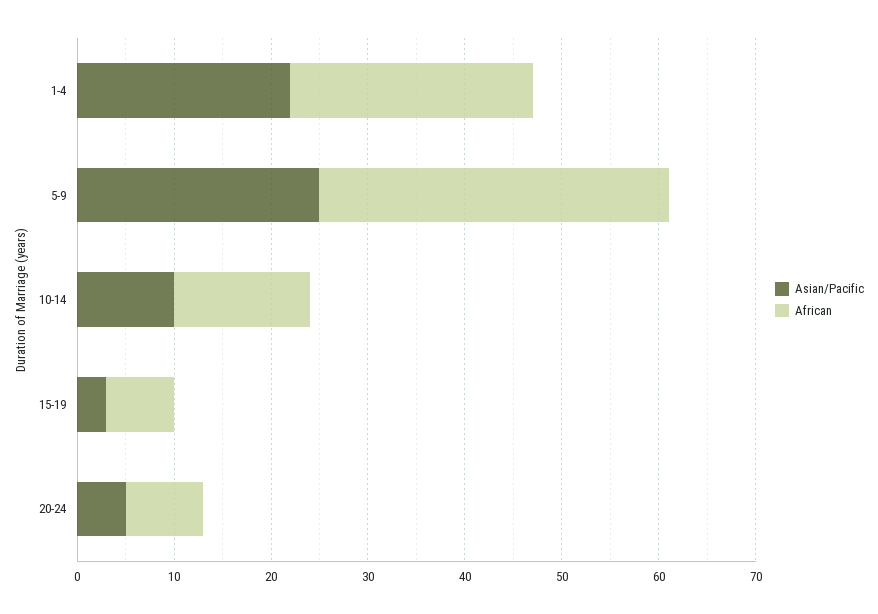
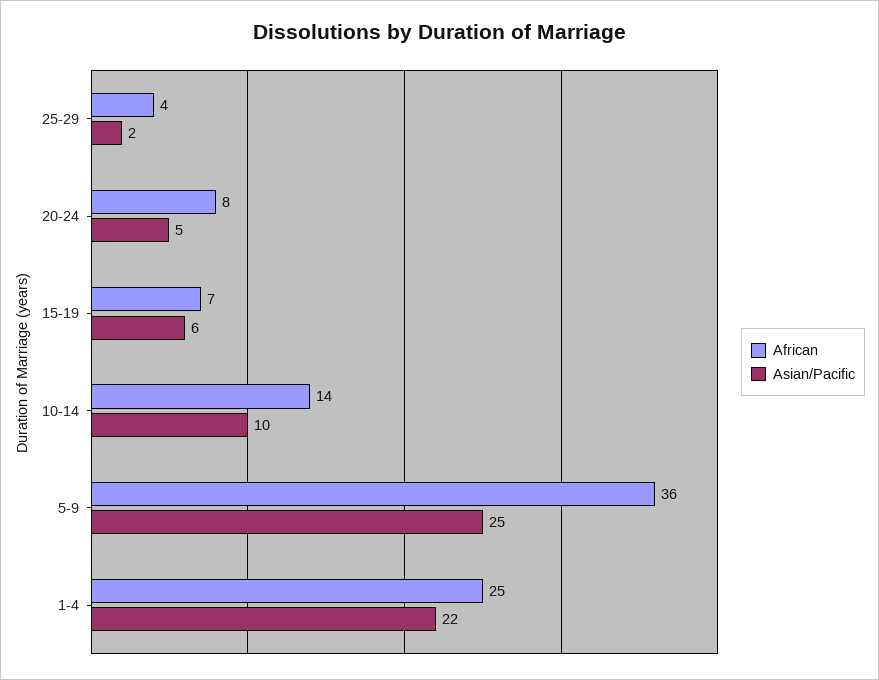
Asian/Pacific, 15-19: 3 -> 6
African, 25-29: none -> 4
Asian/Pacific, 25-29: none -> 2

